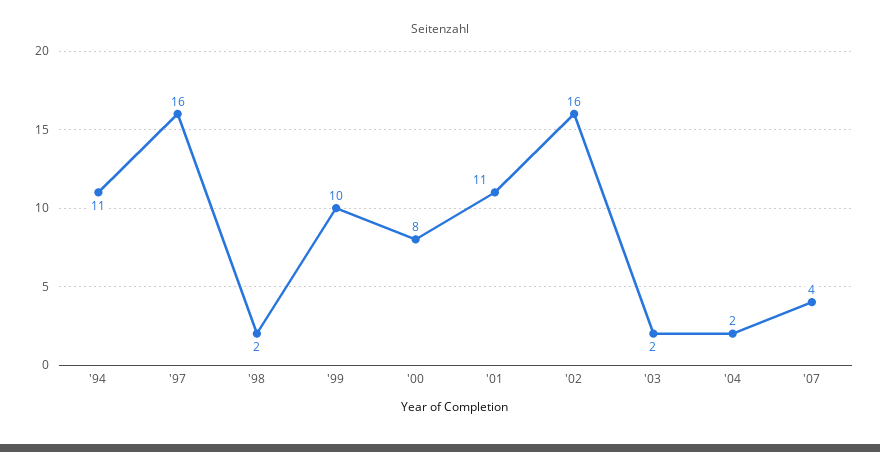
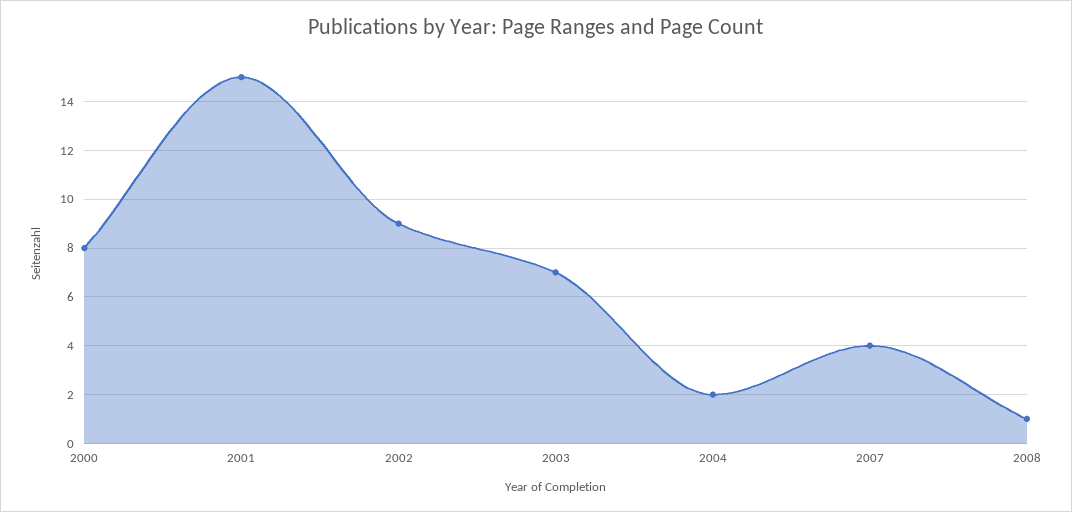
'94: 11 -> none
'97: 16 -> none
'98: 2 -> none
'99: 10 -> none
'01: 11 -> 15
'02: 16 -> 9
'03: 2 -> 7
2008: none -> 1

